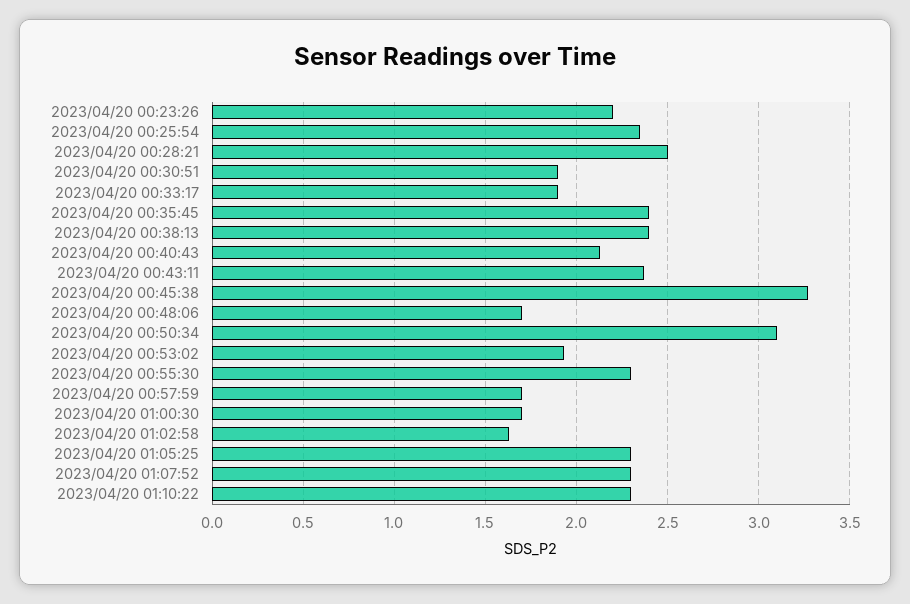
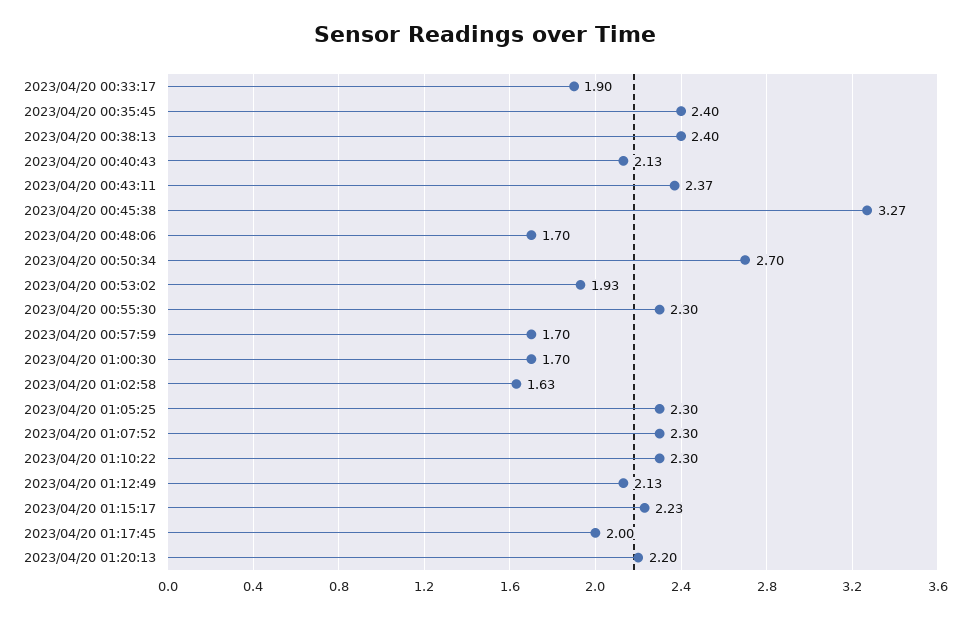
2023/04/20 00:23:26: 2.2 -> none
2023/04/20 00:25:54: 2.35 -> none
2023/04/20 00:28:21: 2.5 -> none
2023/04/20 00:30:51: 1.9 -> none
2023/04/20 00:50:34: 3.1 -> 2.7
2023/04/20 01:12:49: none -> 2.13
2023/04/20 01:15:17: none -> 2.23
2023/04/20 01:17:45: none -> 2
2023/04/20 01:20:13: none -> 2.2

